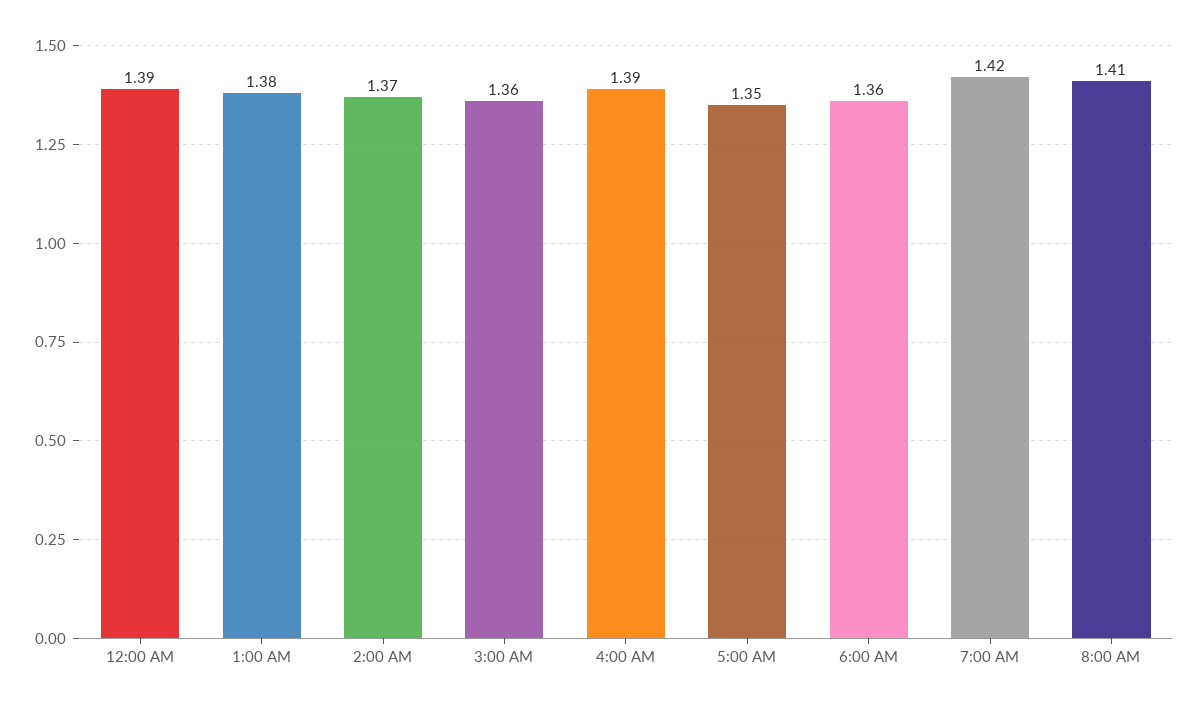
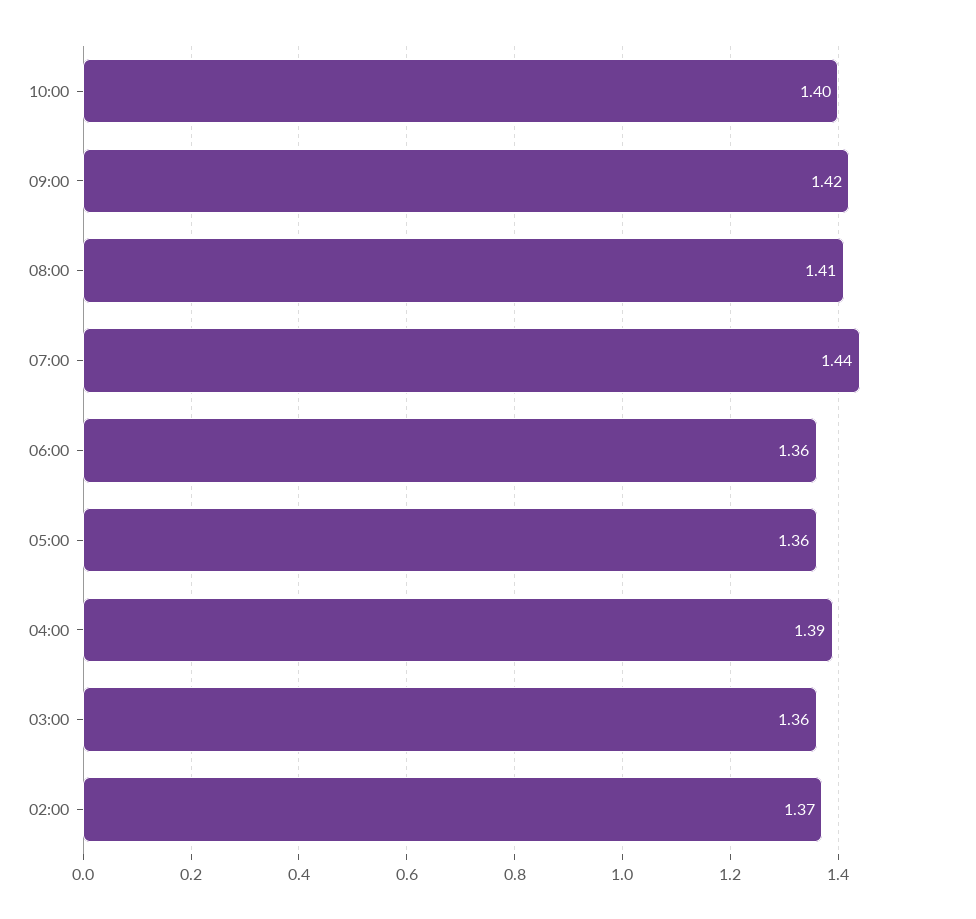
12:00 AM: 1.39 -> none
1:00 AM: 1.38 -> none
5:00 AM: 1.35 -> 1.36
7:00 AM: 1.42 -> 1.44
10:00: none -> 1.4
09:00: none -> 1.42

